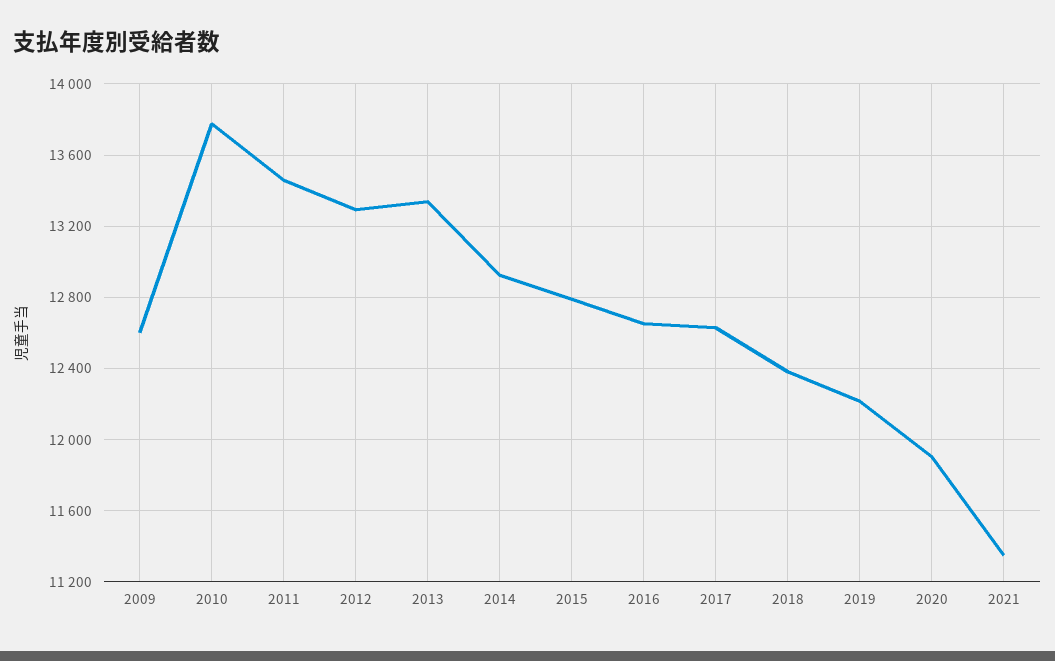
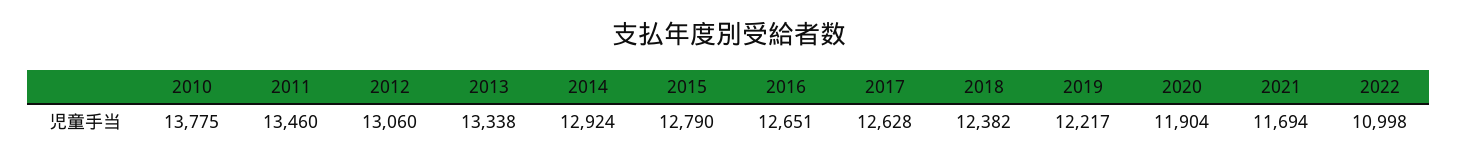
2009: 12600 -> none
2012: 13300 -> 13060
2021: 11350 -> 11694
2022: none -> 10998

